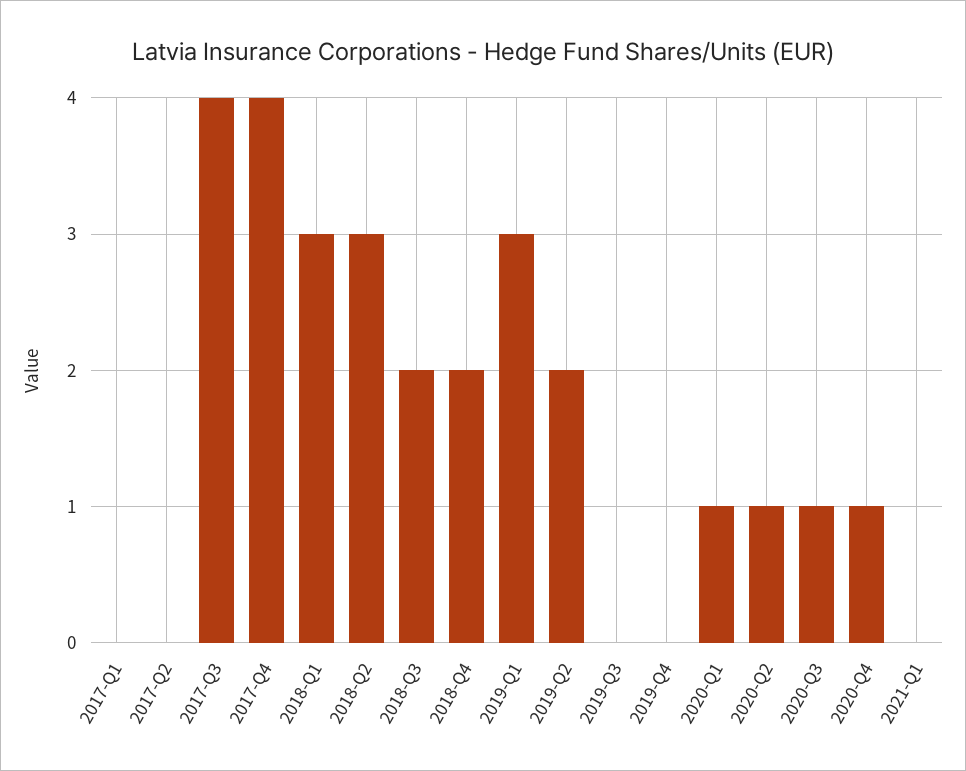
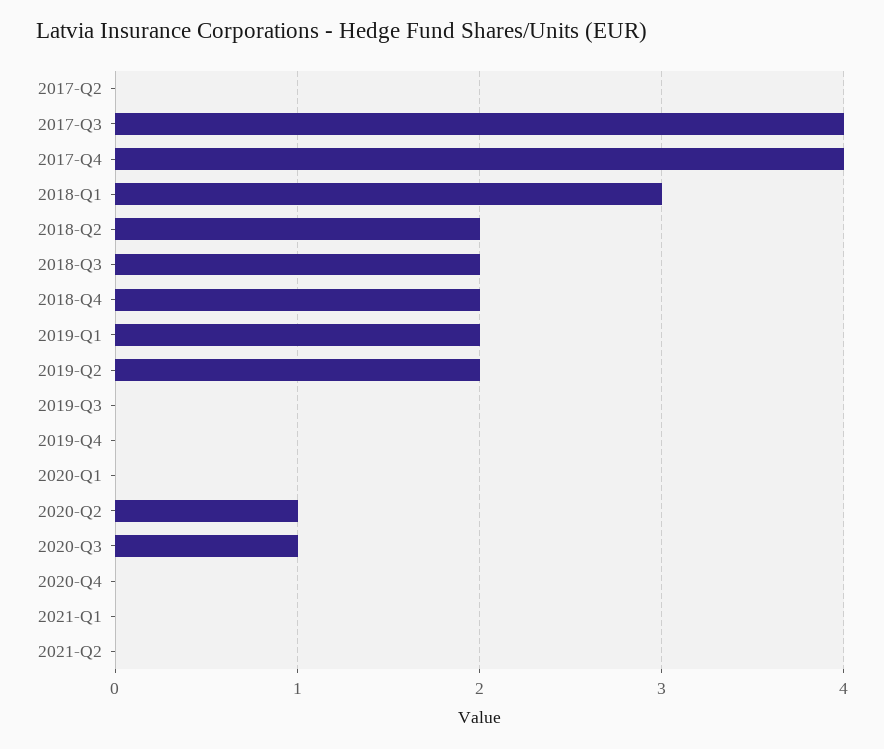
2017-Q1: 0 -> none
2018-Q2: 3 -> 2
2019-Q1: 3 -> 2
2020-Q1: 1 -> 0
2020-Q4: 1 -> 0
2021-Q2: none -> 0

